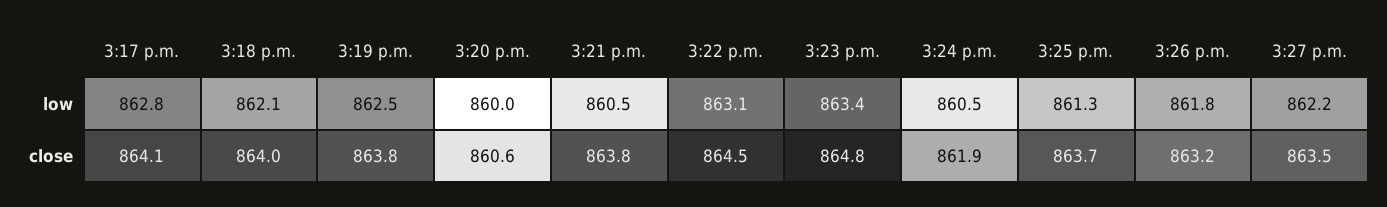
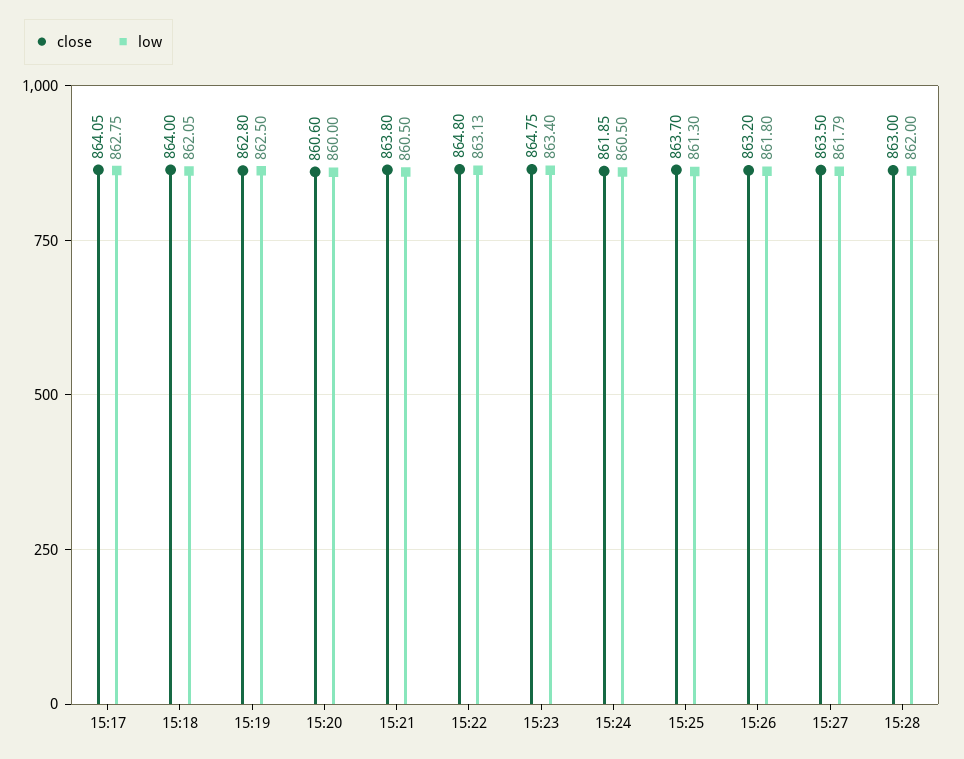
low, 3:27 p.m.: 862.2 -> 861.79
close, 3:19 p.m.: 863.8 -> 862.8
close, 3:22 p.m.: 864.5 -> 864.8
close, 15:28: none -> 863
low, 15:28: none -> 862

